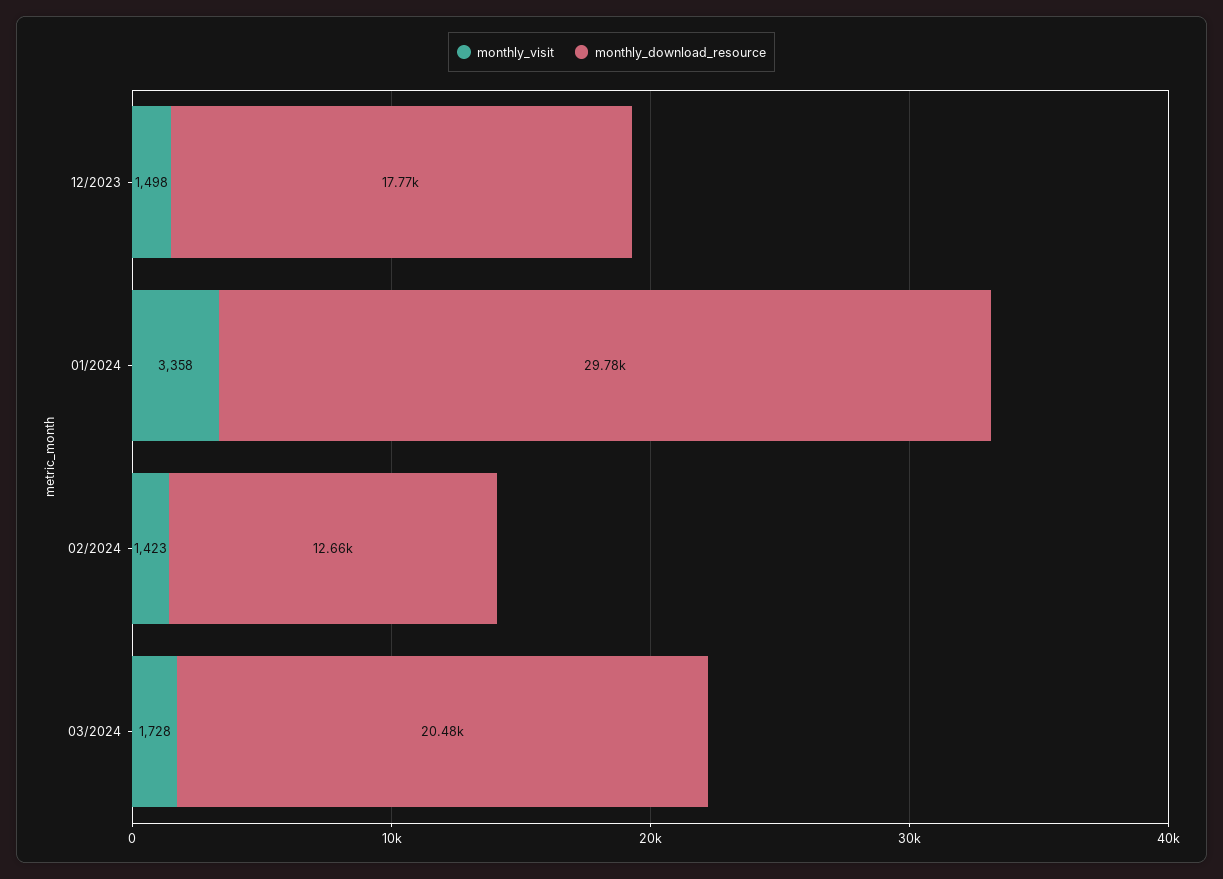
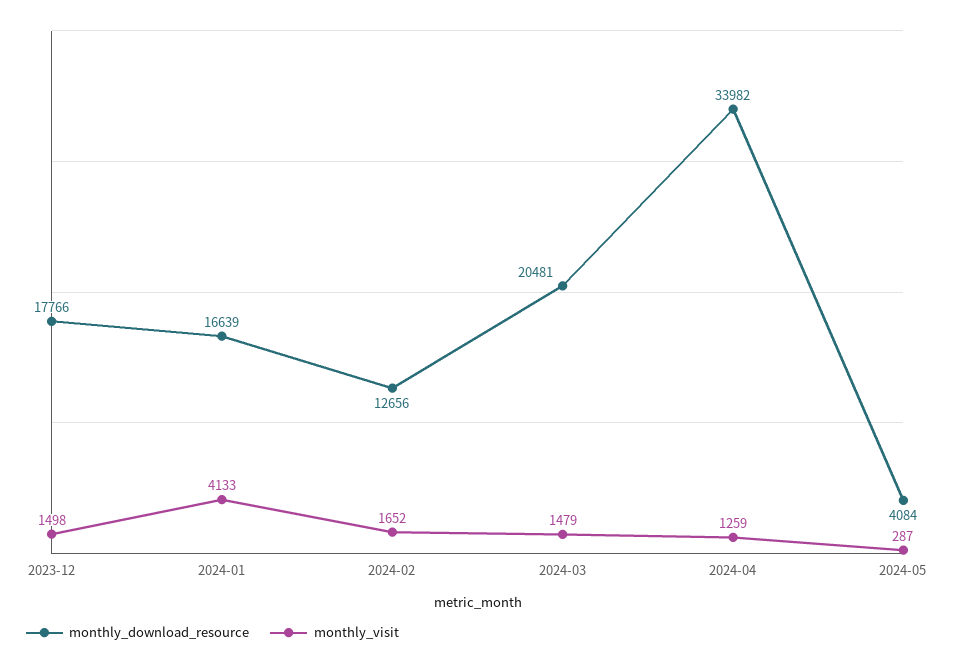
monthly_visit, 01/2024: 3358 -> 4133
monthly_download_resource, 01/2024: 29780 -> 16639
monthly_visit, 02/2024: 1423 -> 1652
monthly_visit, 03/2024: 1728 -> 1479
monthly_download_resource, 2024-04: none -> 33982
monthly_visit, 2024-04: none -> 1259
monthly_download_resource, 2024-05: none -> 4084
monthly_visit, 2024-05: none -> 287

